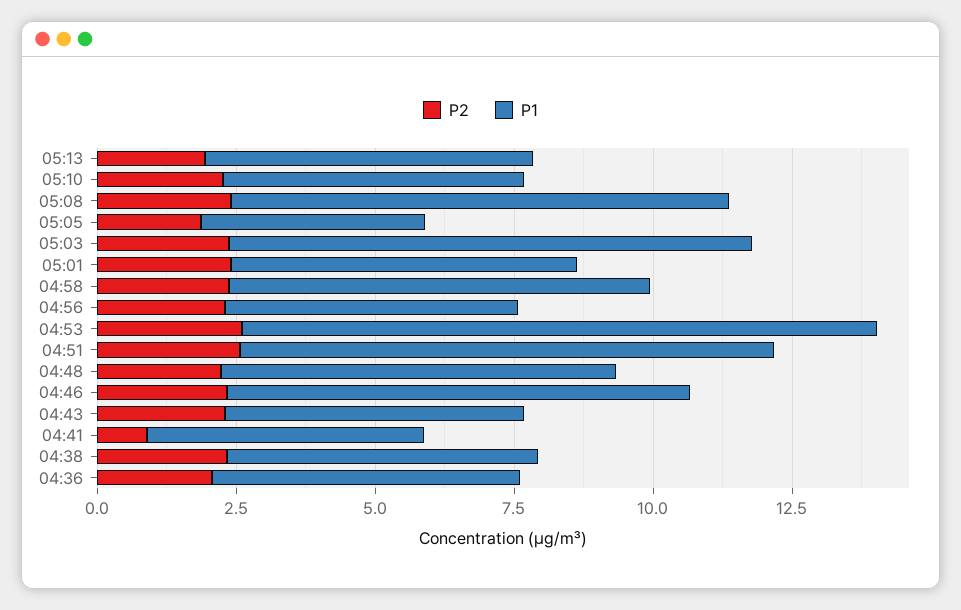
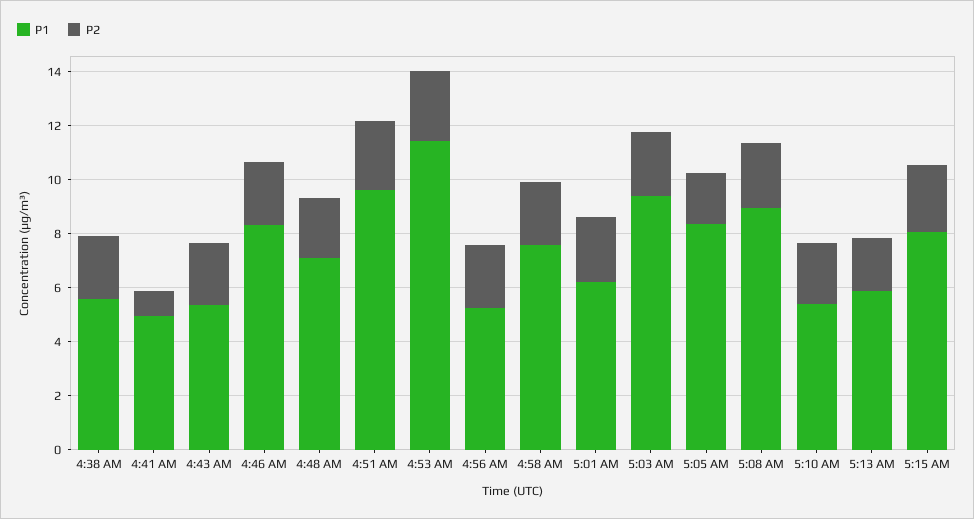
P1, 05:05: 4 -> 8.5
P2, 04:36: 2 -> none
P1, 04:36: 5.5 -> none
P1, 5:15 AM: none -> 8
P2, 5:15 AM: none -> 2.5

